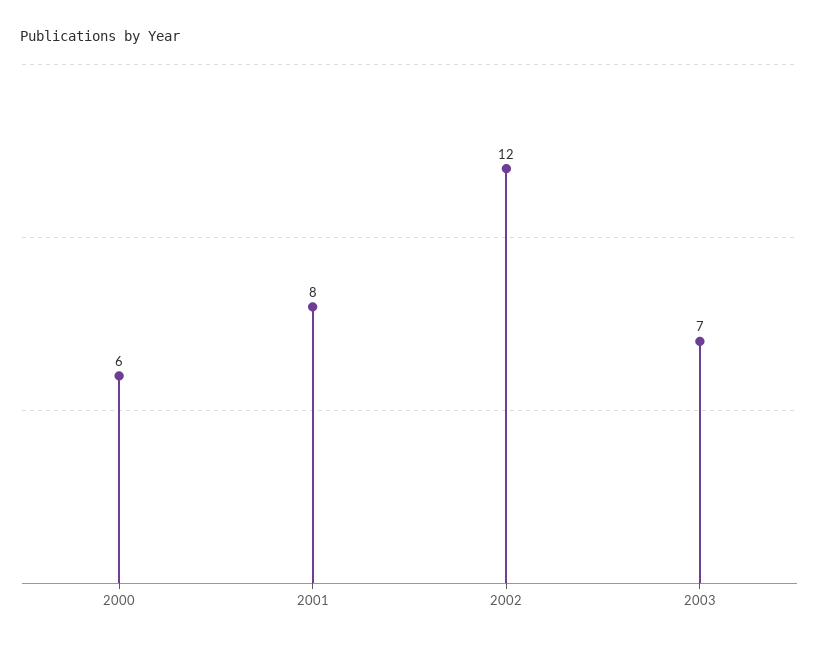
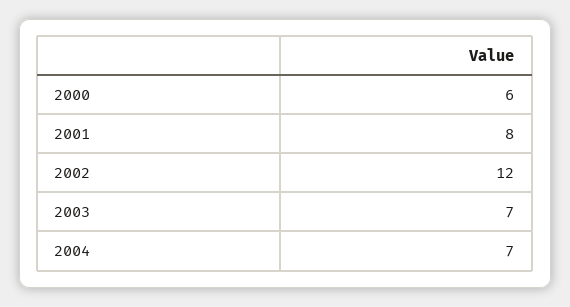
2004: none -> 7

